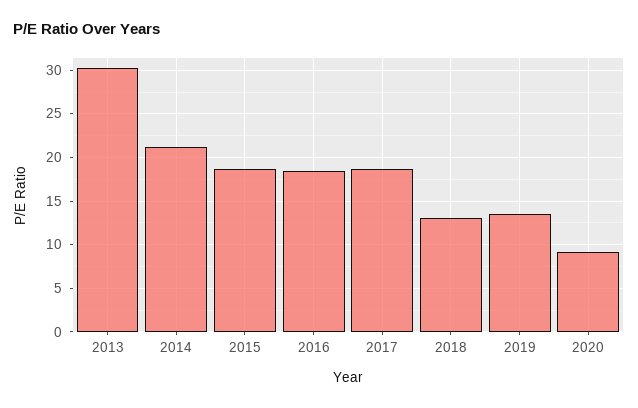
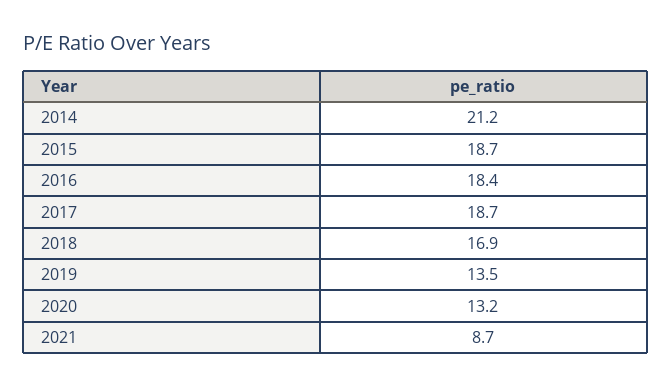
2013: 30 -> none
2018: 13 -> 16.9
2020: 9 -> 13.2
2021: none -> 8.7

